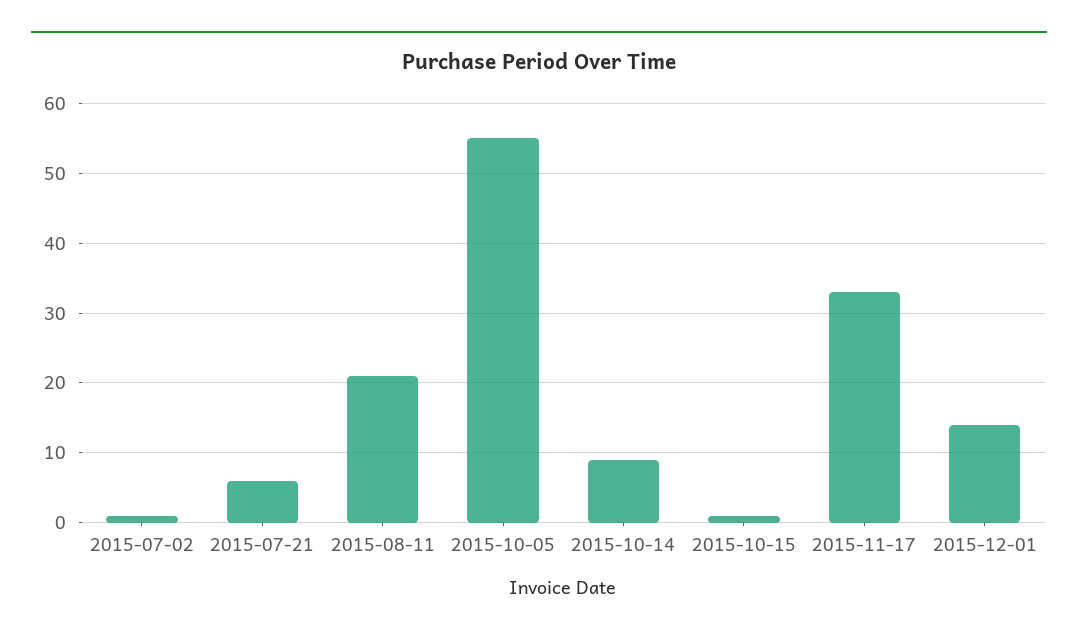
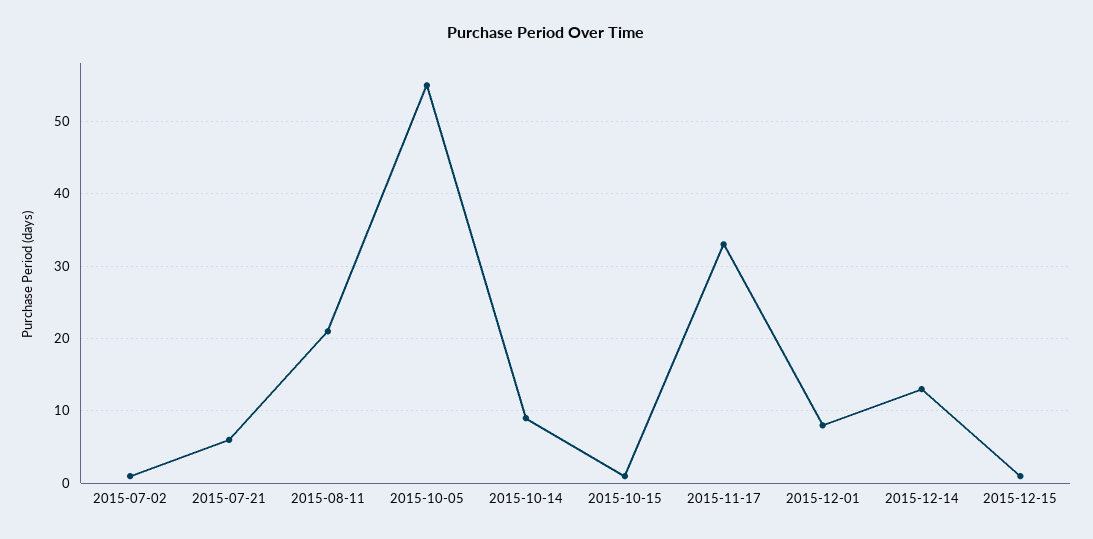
2015-12-01: 14 -> 8
2015-12-14: none -> 13
2015-12-15: none -> 1

